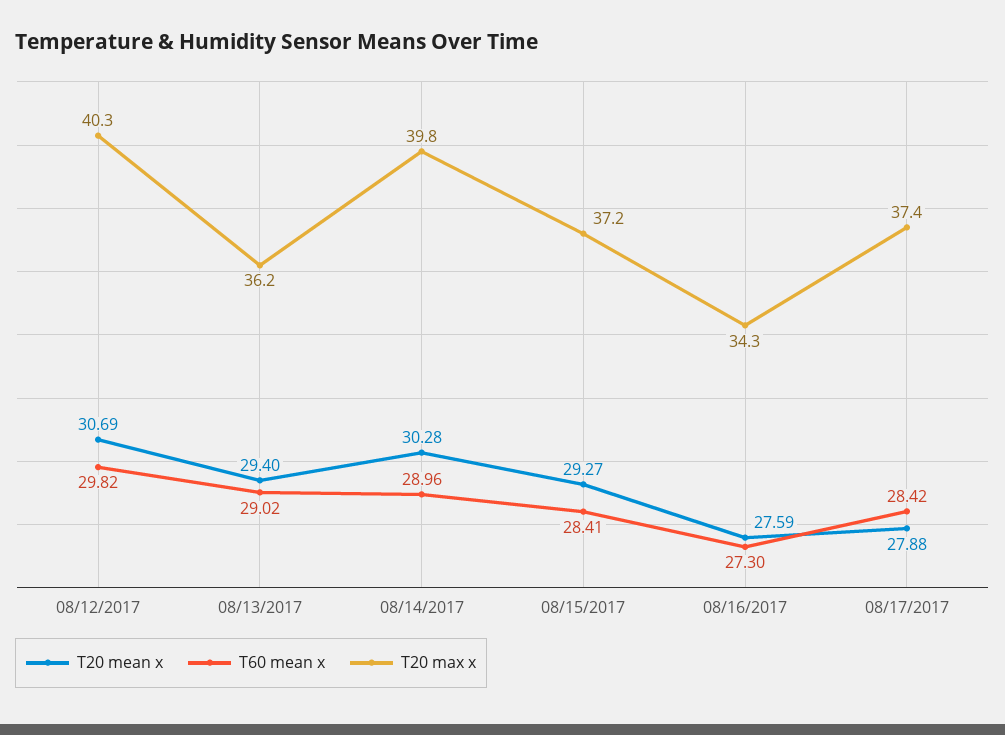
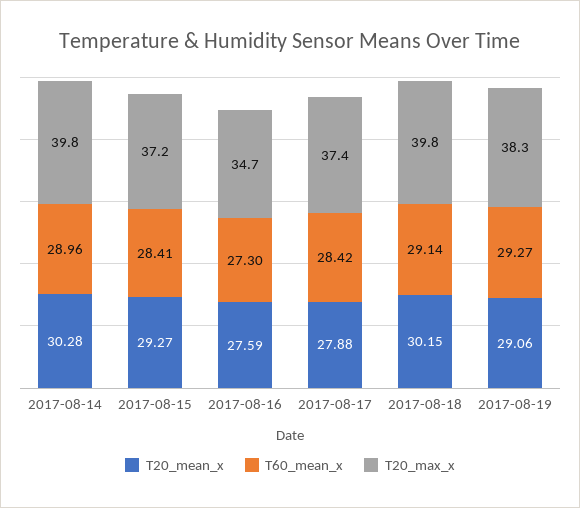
T20 mean x, 08/12/2017: 30.69 -> none
T60 mean x, 08/12/2017: 29.82 -> none
T20 max x, 08/12/2017: 40.3 -> none
T20 mean x, 08/13/2017: 29.4 -> none
T60 mean x, 08/13/2017: 29.02 -> none
T20 max x, 08/13/2017: 36.2 -> none
T20 max x, 08/16/2017: 34.3 -> 34.7
T20 mean x, 2017-08-18: none -> 30.15
T60 mean x, 2017-08-18: none -> 29.14
T20 max x, 2017-08-18: none -> 39.8
T20 mean x, 2017-08-19: none -> 29.06
T60 mean x, 2017-08-19: none -> 29.27
T20 max x, 2017-08-19: none -> 38.3

